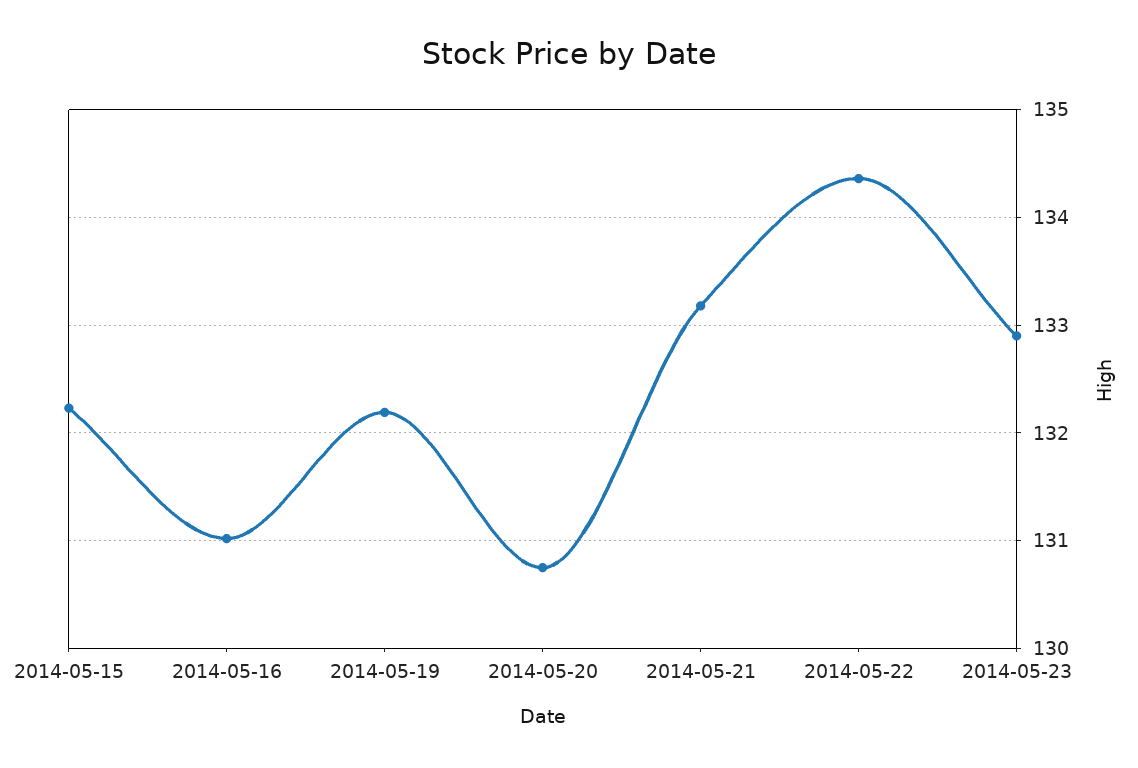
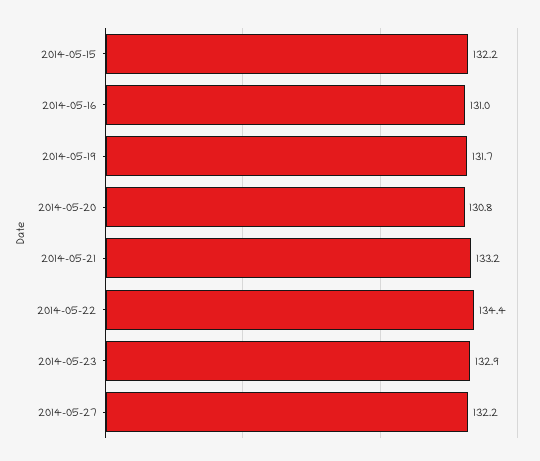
2014-05-19: 132.2 -> 131.7
2014-05-27: none -> 132.2

